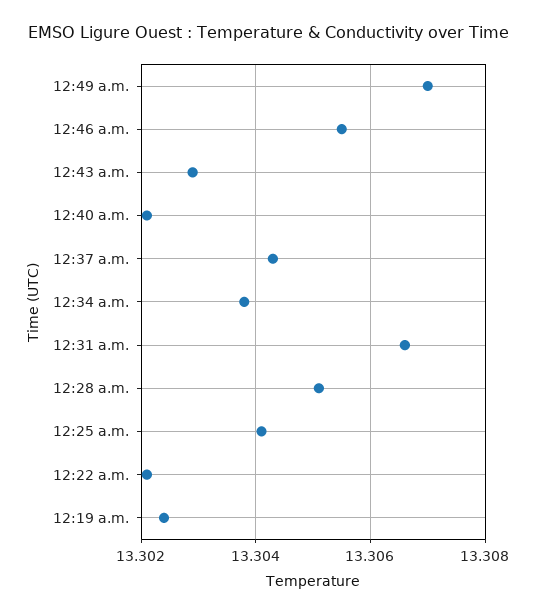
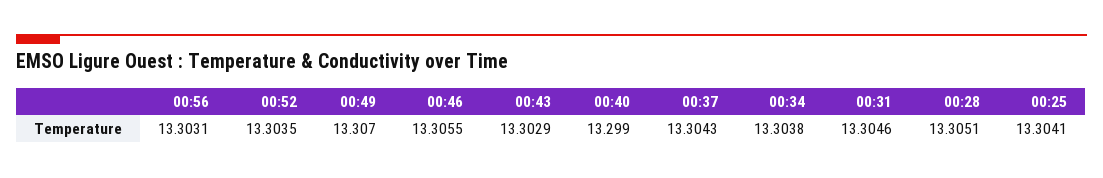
12:40 a.m.: 13.302 -> 13.299
12:31 a.m.: 13.3065 -> 13.3046
12:22 a.m.: 13.302 -> none
12:19 a.m.: 13.3025 -> none
00:56: none -> 13.3031
00:52: none -> 13.3035

